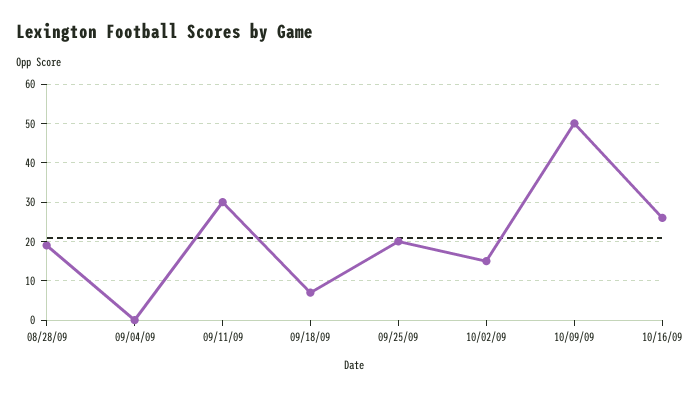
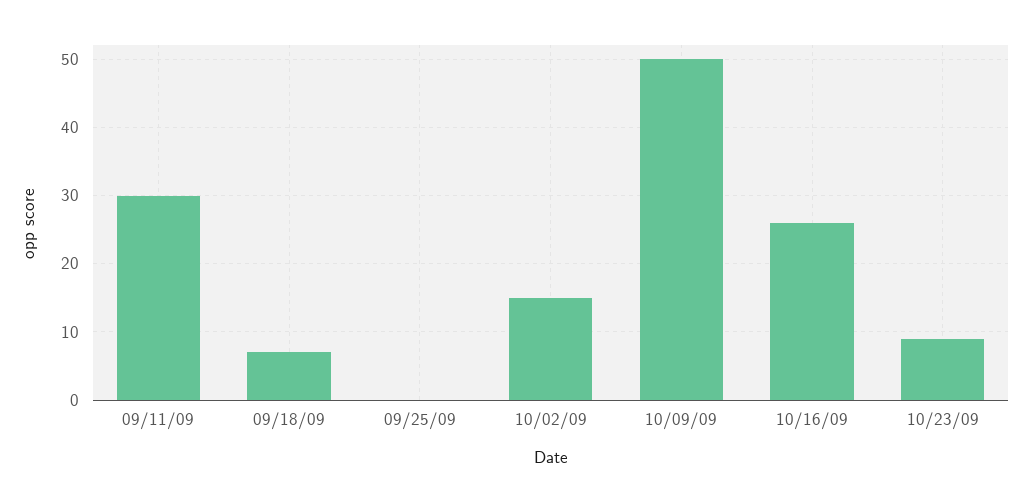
08/28/09: 20 -> none
09/04/09: 0 -> none
09/25/09: 20 -> 0
10/23/09: none -> 9

